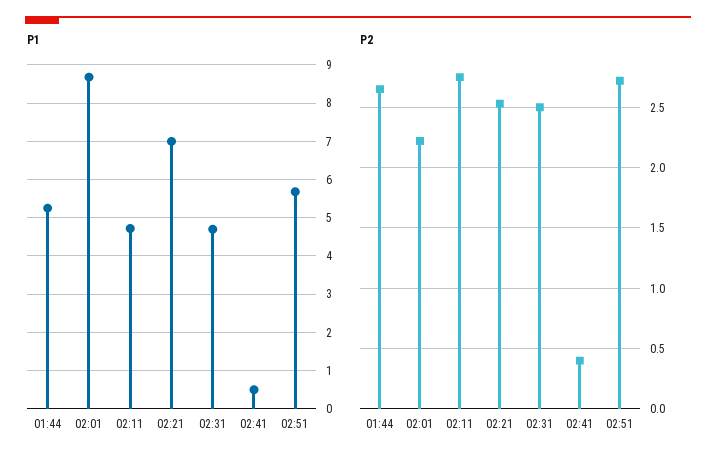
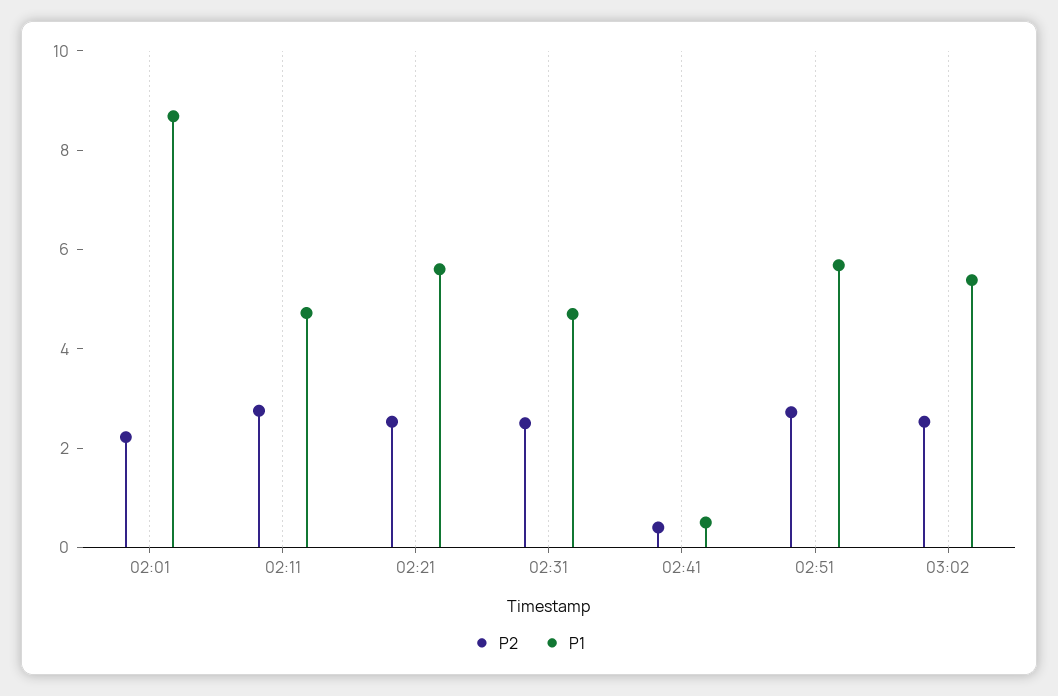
P1, 01:44: 5.2 -> none
P1, 02:21: 7 -> 5.5
P2, 01:44: 2.65 -> none
P2, 03:02: none -> 2.5
P1, 03:02: none -> 5.5

